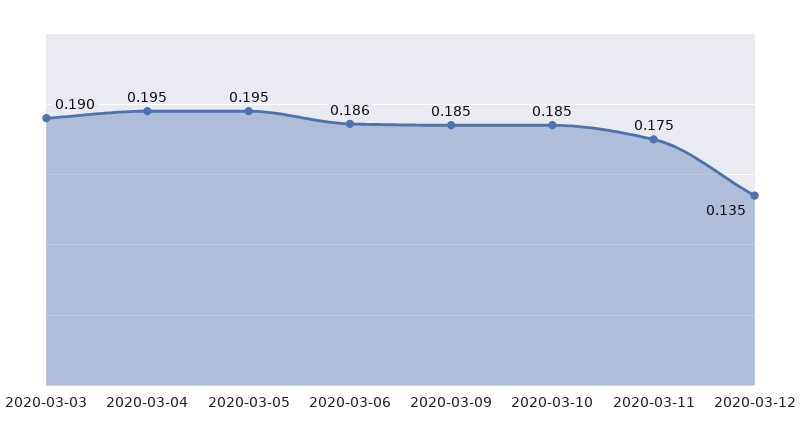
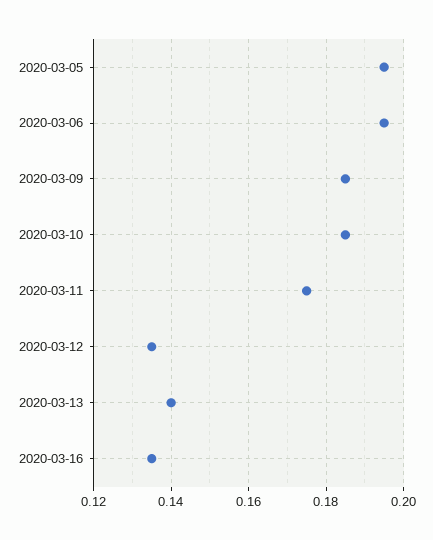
2020-03-03: 0.19 -> none
2020-03-04: 0.195 -> none
2020-03-06: 0.186 -> 0.195
2020-03-13: none -> 0.14
2020-03-16: none -> 0.135

